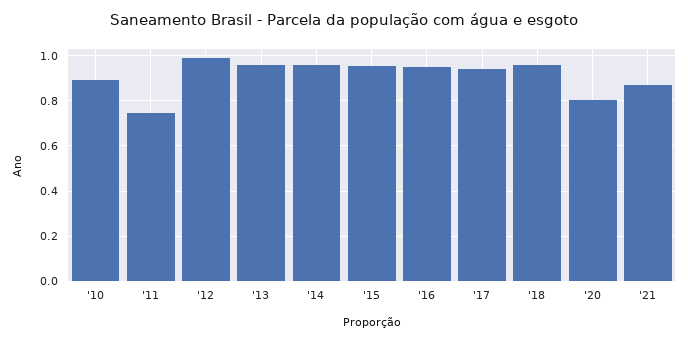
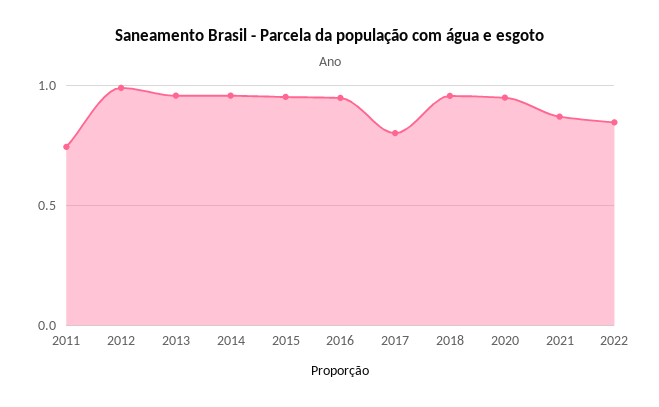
'10: 0.9 -> none
'17: 0.95 -> 0.8
'20: 0.8 -> 0.95
2022: none -> 0.85

